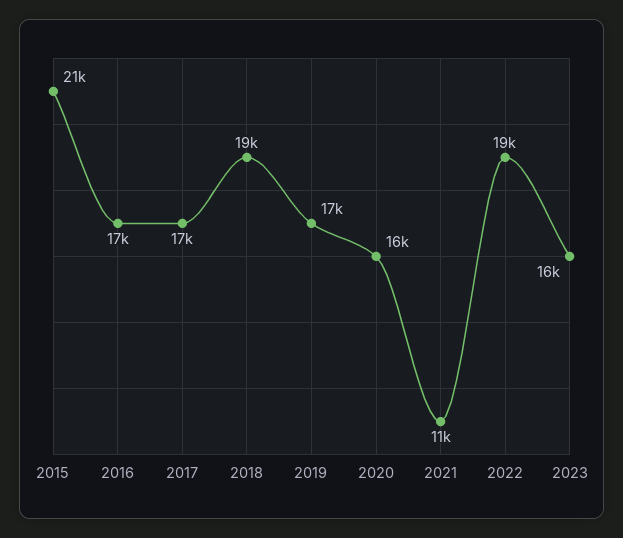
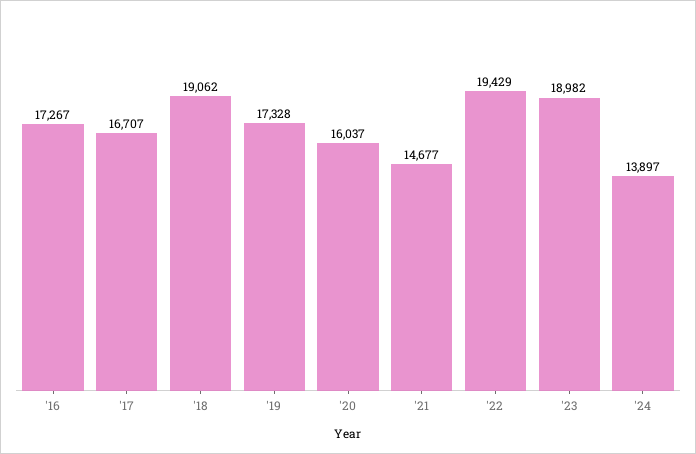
2015: 21000 -> none
2021: 11000 -> 14677
2023: 16000 -> 18982
'24: none -> 13897

